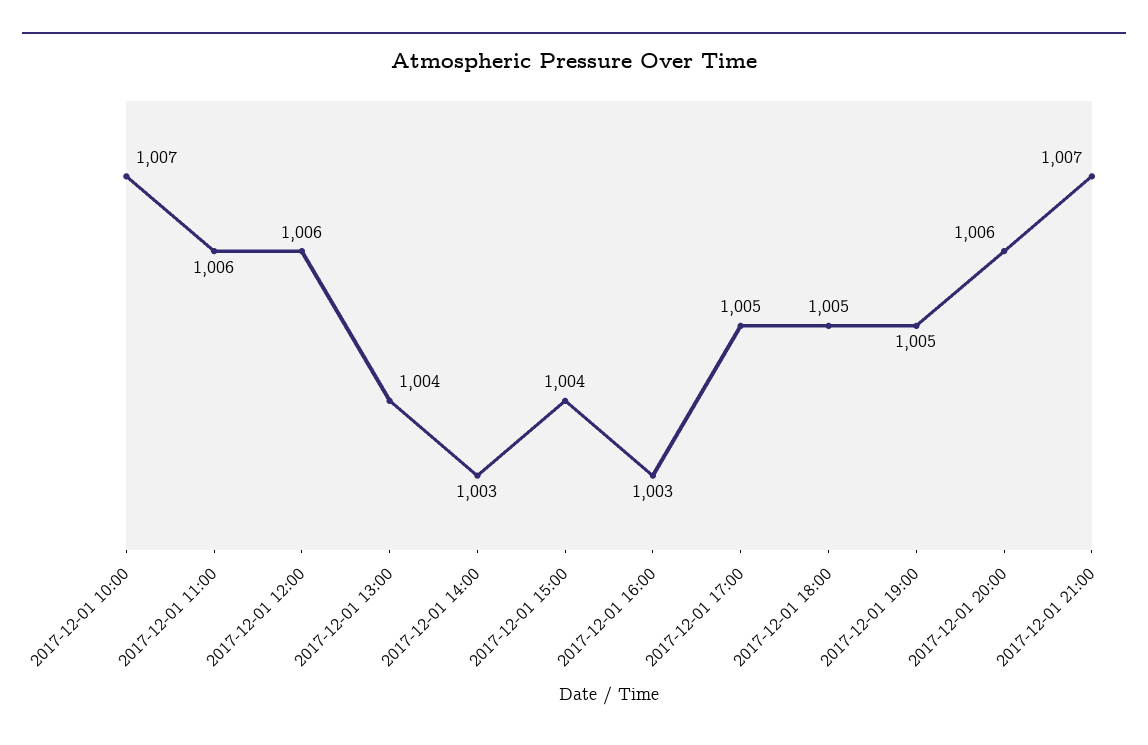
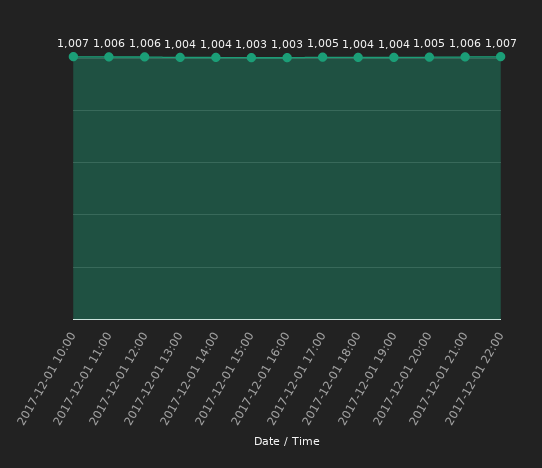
2017-12-01 14:00: 1003 -> 1004
2017-12-01 15:00: 1004 -> 1003
2017-12-01 18:00: 1005 -> 1004
2017-12-01 19:00: 1005 -> 1004
2017-12-01 20:00: 1006 -> 1005
2017-12-01 21:00: 1007 -> 1006
2017-12-01 22:00: none -> 1007

